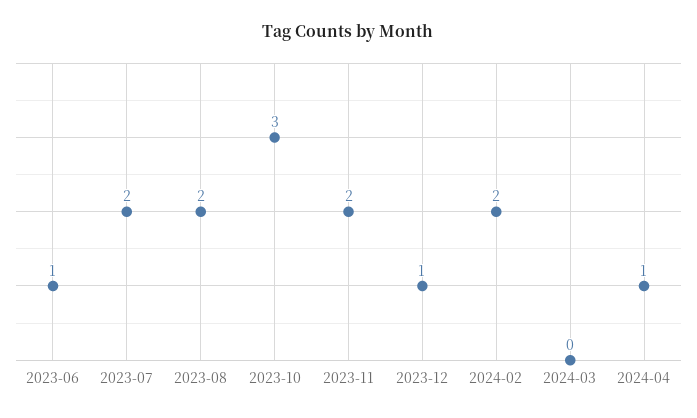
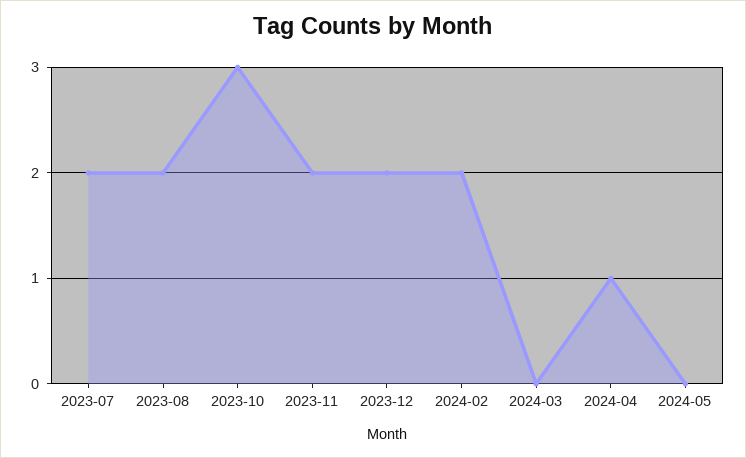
2023-06: 1 -> none
2023-12: 1 -> 2
2024-05: none -> 0

